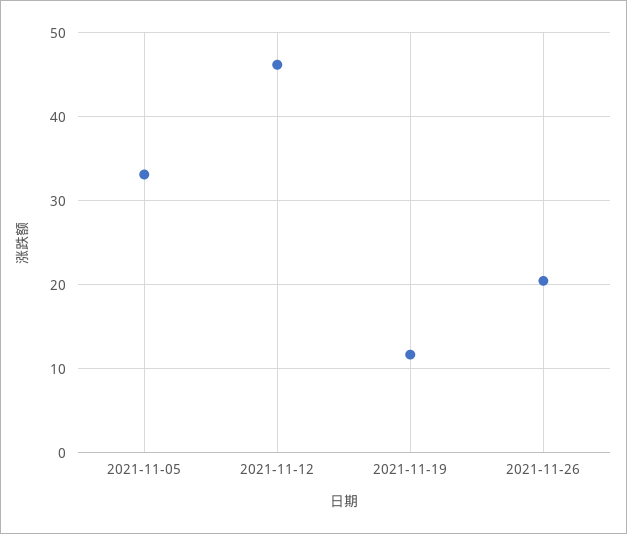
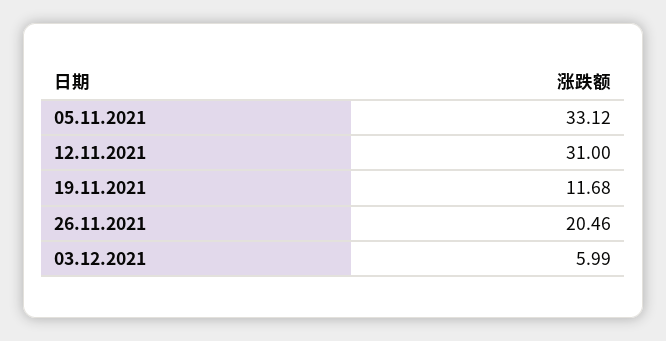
2021-11-12: 46 -> 31
03.12.2021: none -> 5.99

